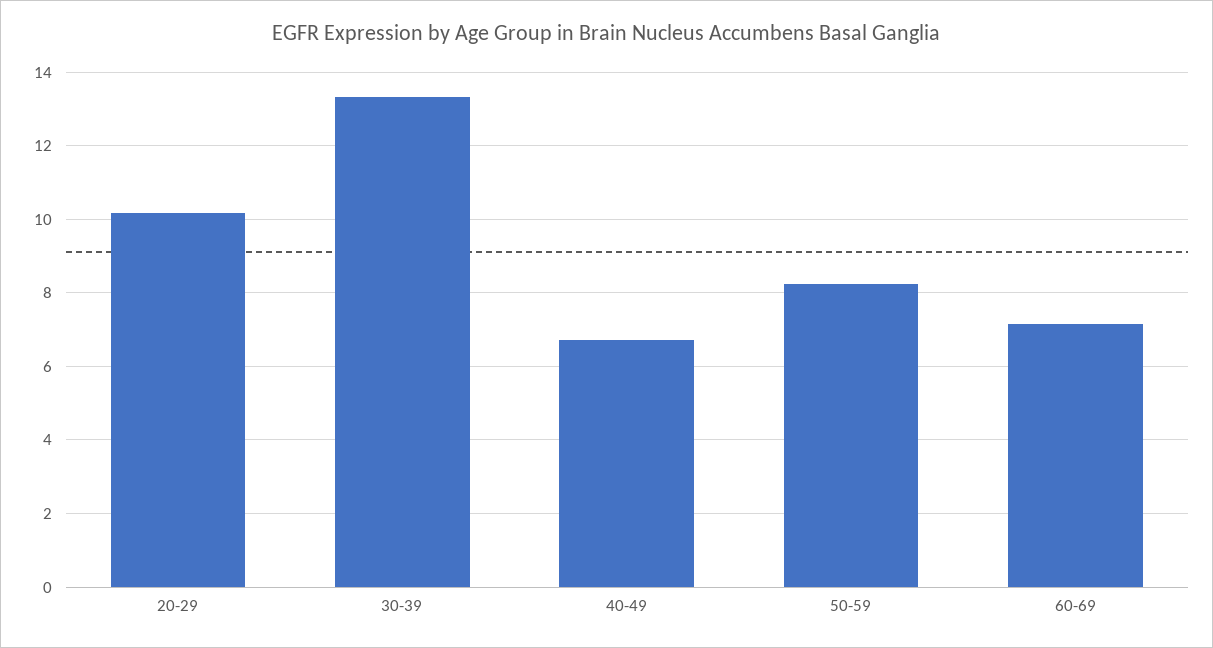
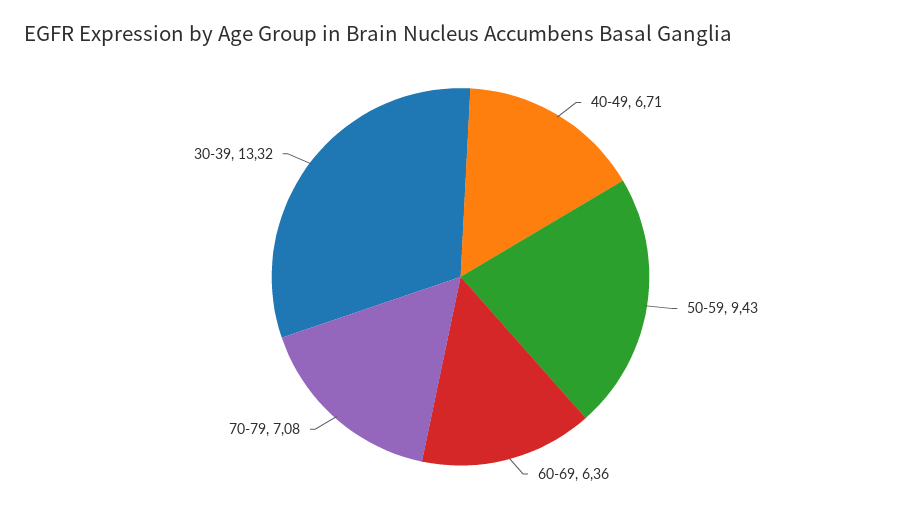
20-29: 10.2 -> none
50-59: 8.2 -> 9.43
60-69: 7.2 -> 6.36
70-79: none -> 7.08

